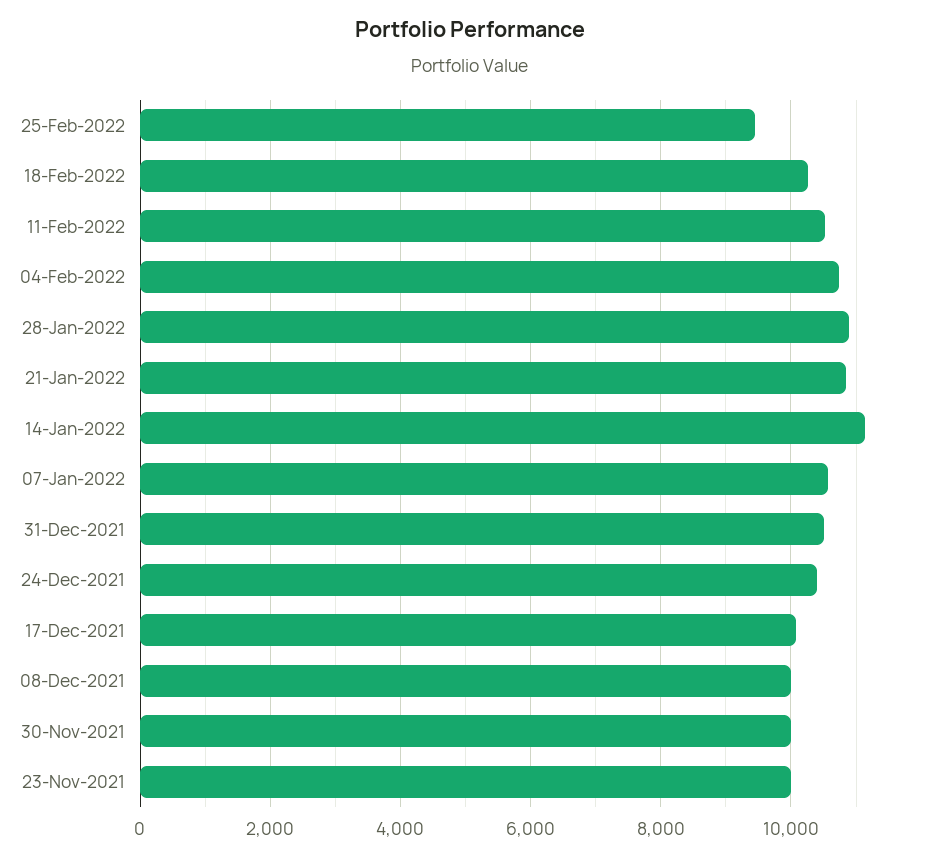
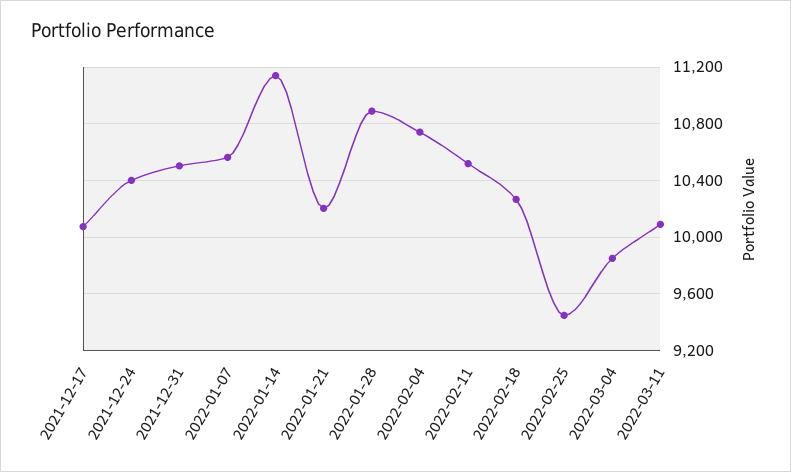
21-Jan-2022: 10800 -> 10200
08-Dec-2021: 10000 -> none
30-Nov-2021: 10000 -> none
23-Nov-2021: 10000 -> none
2022-03-04: none -> 9850
2022-03-11: none -> 10100

